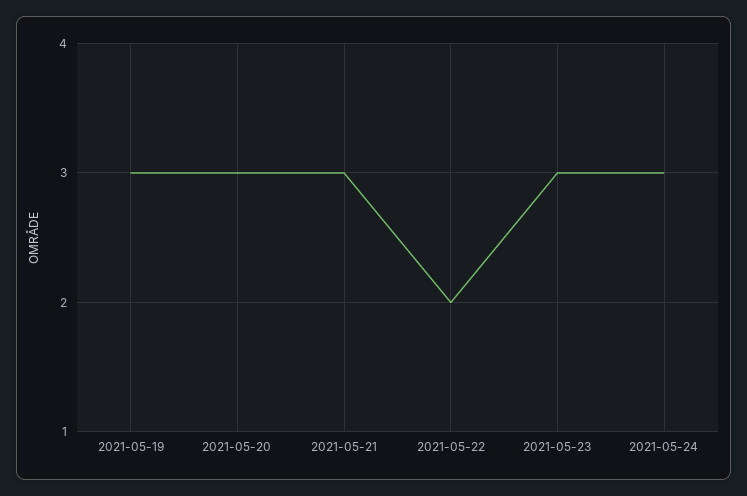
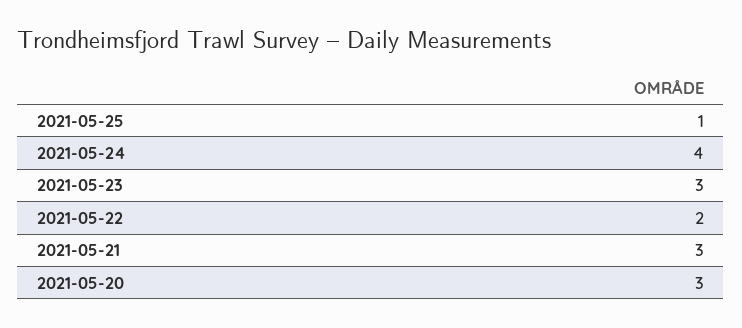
2021-05-19: 3 -> none
2021-05-24: 3 -> 4
2021-05-25: none -> 1

